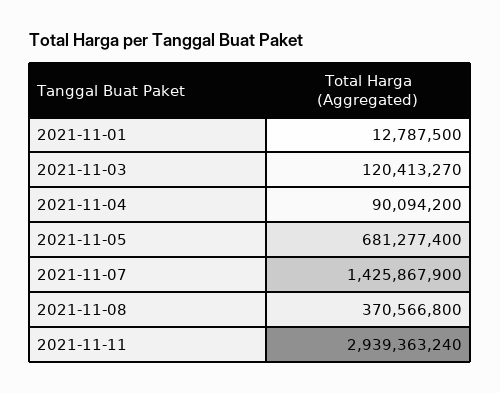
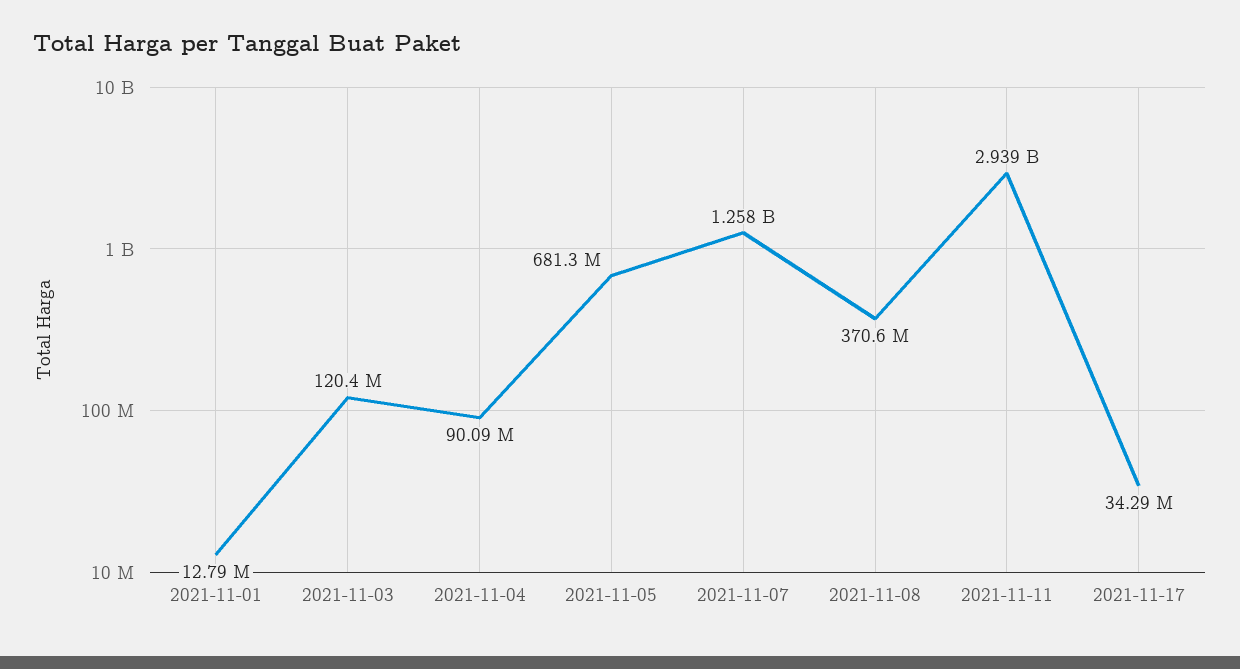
2021-11-07: 1425867900 -> 1258000000
2021-11-17: none -> 34290000

